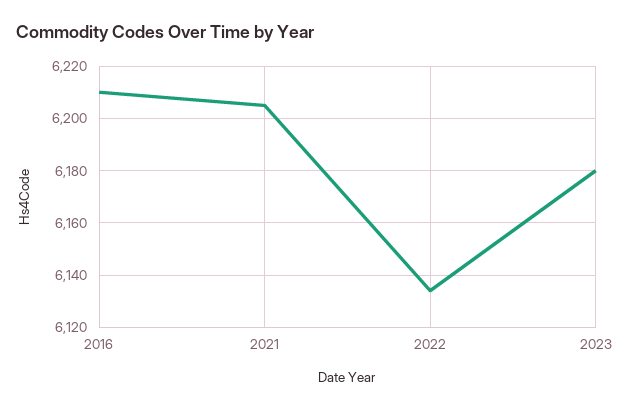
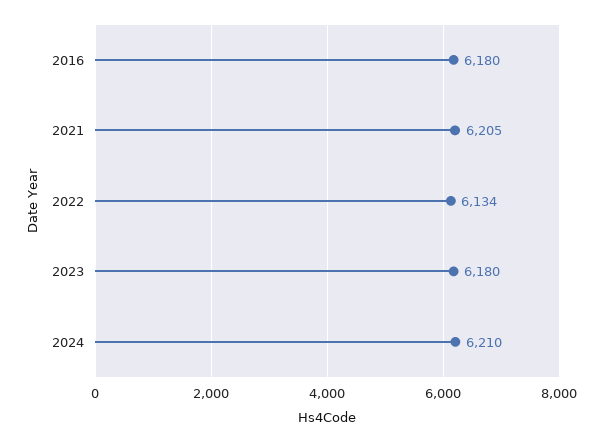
2016: 6210 -> 6180
2024: none -> 6210

